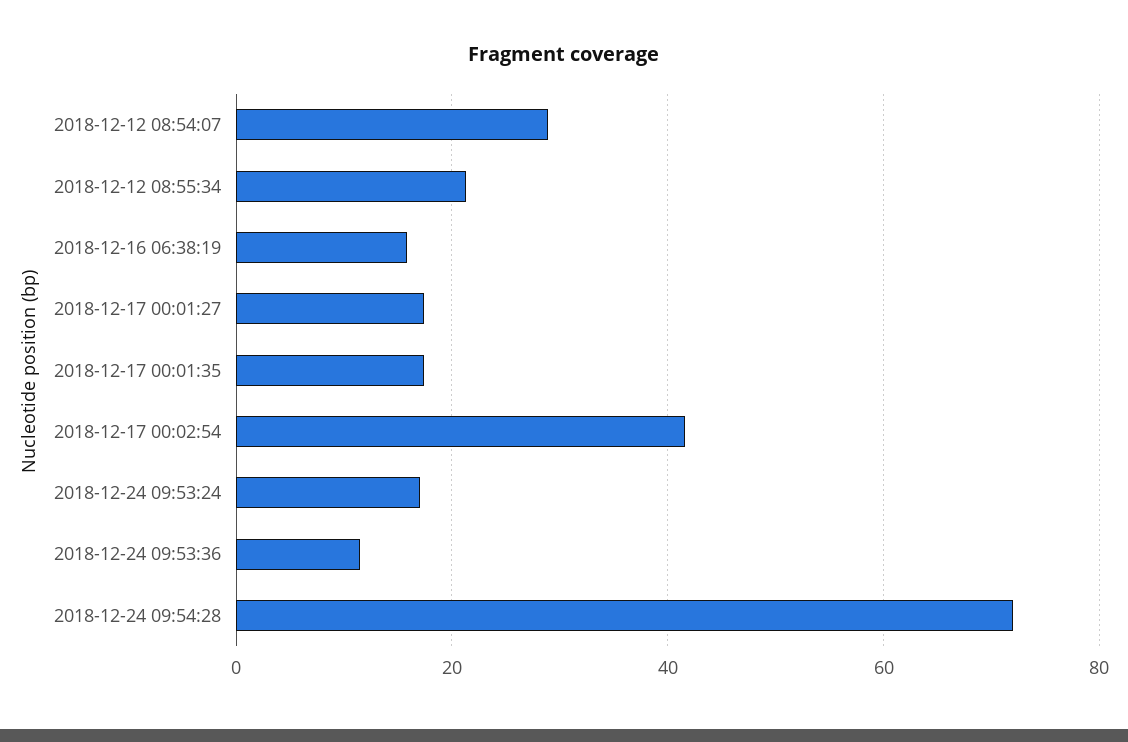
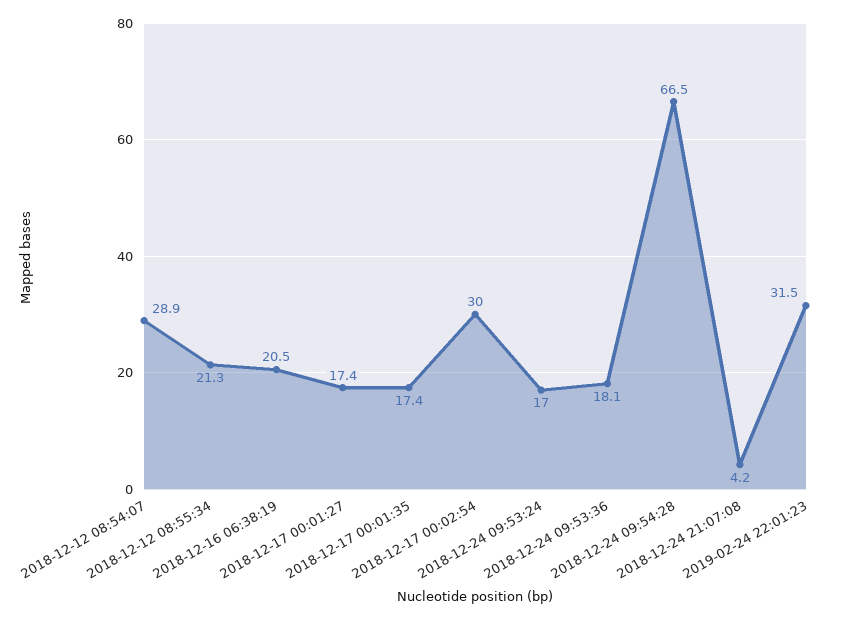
2018-12-16 06:38:19: 16 -> 20.5
2018-12-17 00:02:54: 42 -> 30
2018-12-24 09:53:36: 12 -> 18.1
2018-12-24 09:54:28: 72 -> 66.5
2018-12-24 21:07:08: none -> 4.2
2019-02-24 22:01:23: none -> 31.5

